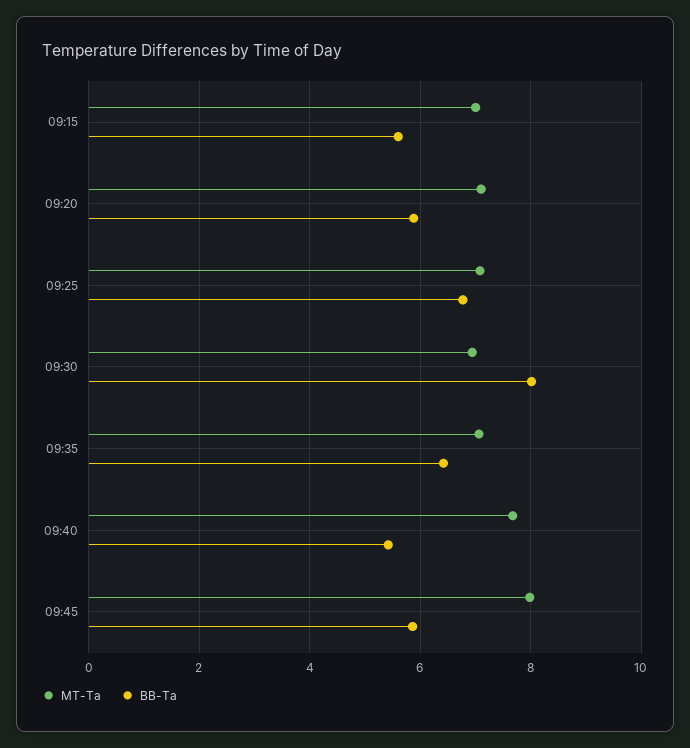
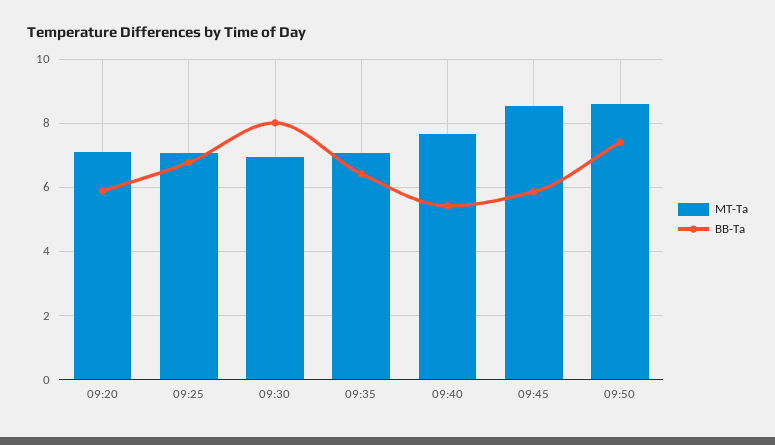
MT-Ta, 09:15: 7 -> none
BB-Ta, 09:15: 5.6 -> none
MT-Ta, 09:45: 8 -> 8.6
MT-Ta, 09:50: none -> 8.6
BB-Ta, 09:50: none -> 7.4

